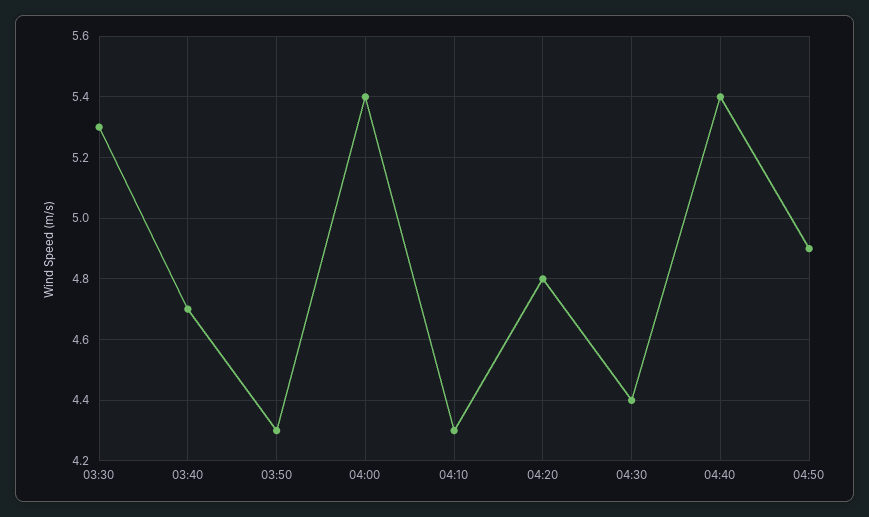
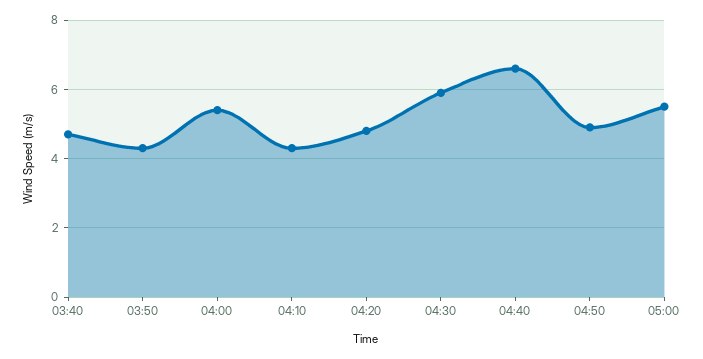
03:30: 5.3 -> none
04:30: 4.4 -> 6
04:40: 5.4 -> 6.5
05:00: none -> 5.5

